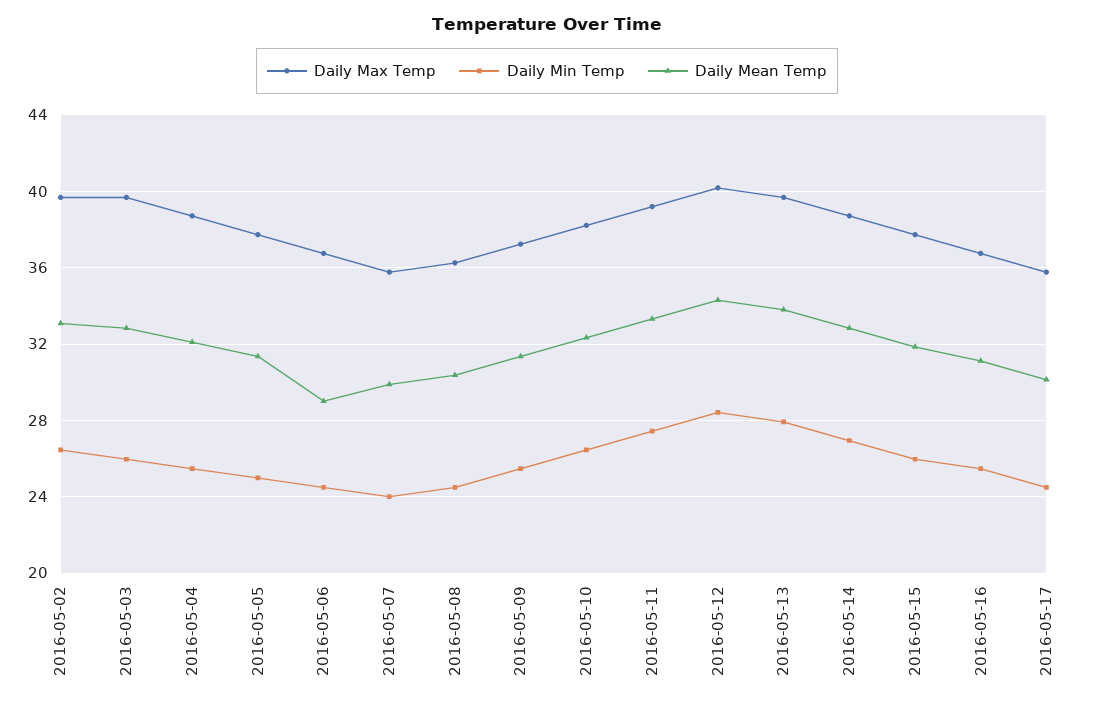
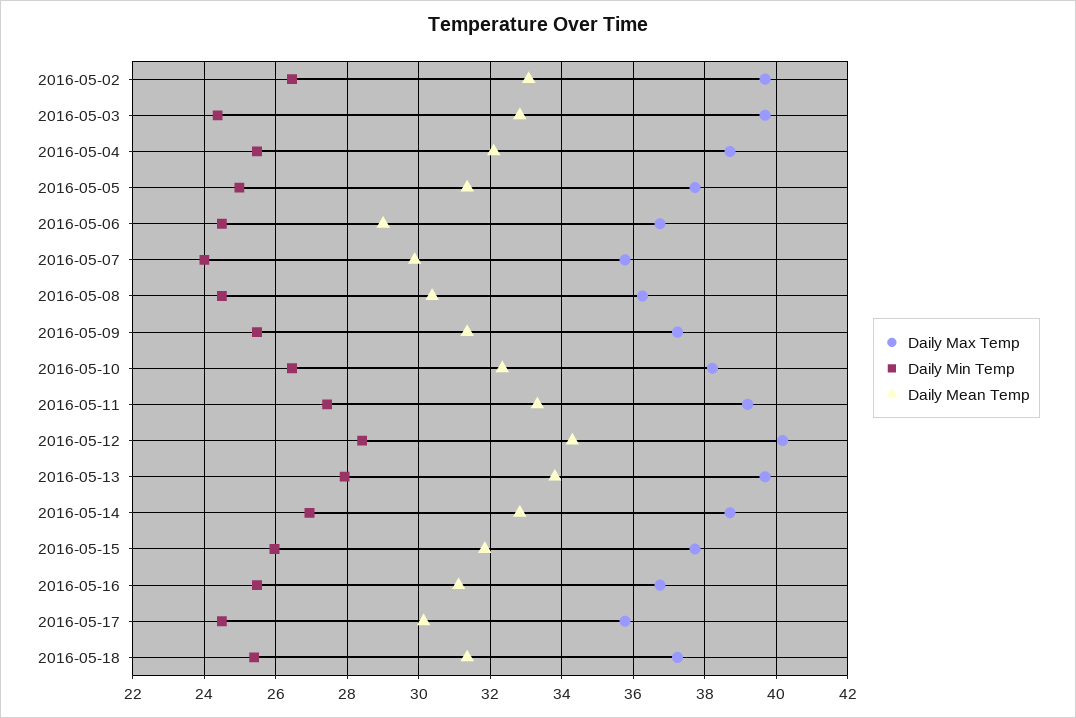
Daily Min Temp, 2016-05-03: 26 -> 24.4
Daily Max Temp, 2016-05-18: none -> 37.2
Daily Min Temp, 2016-05-18: none -> 25.4
Daily Mean Temp, 2016-05-18: none -> 31.4

